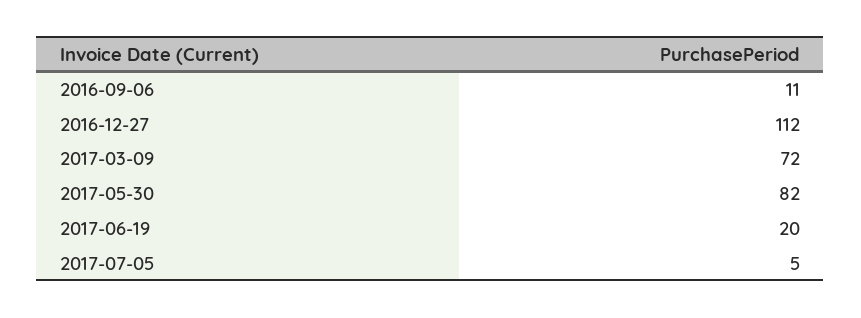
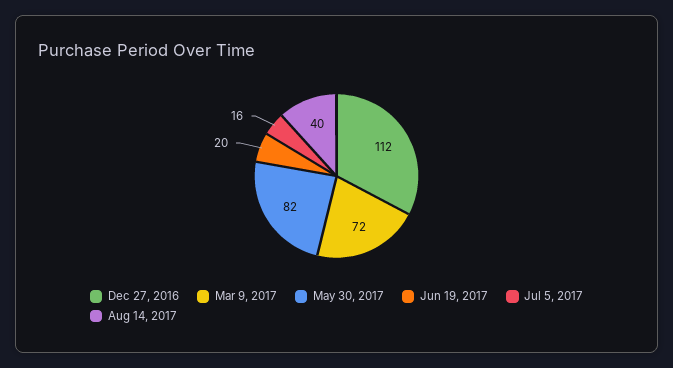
2016-09-06: 11 -> none
2017-07-05: 5 -> 16
Aug 14, 2017: none -> 40

